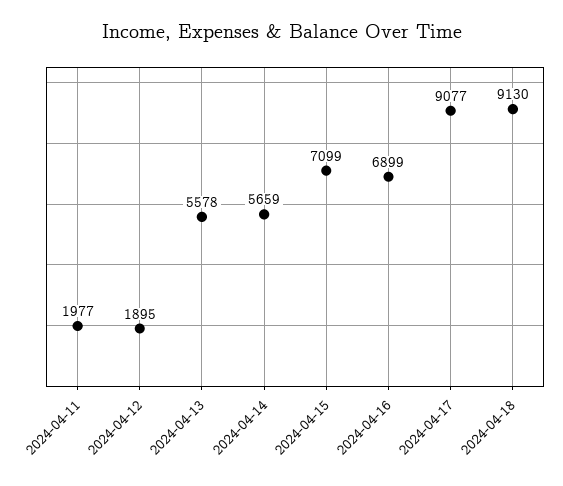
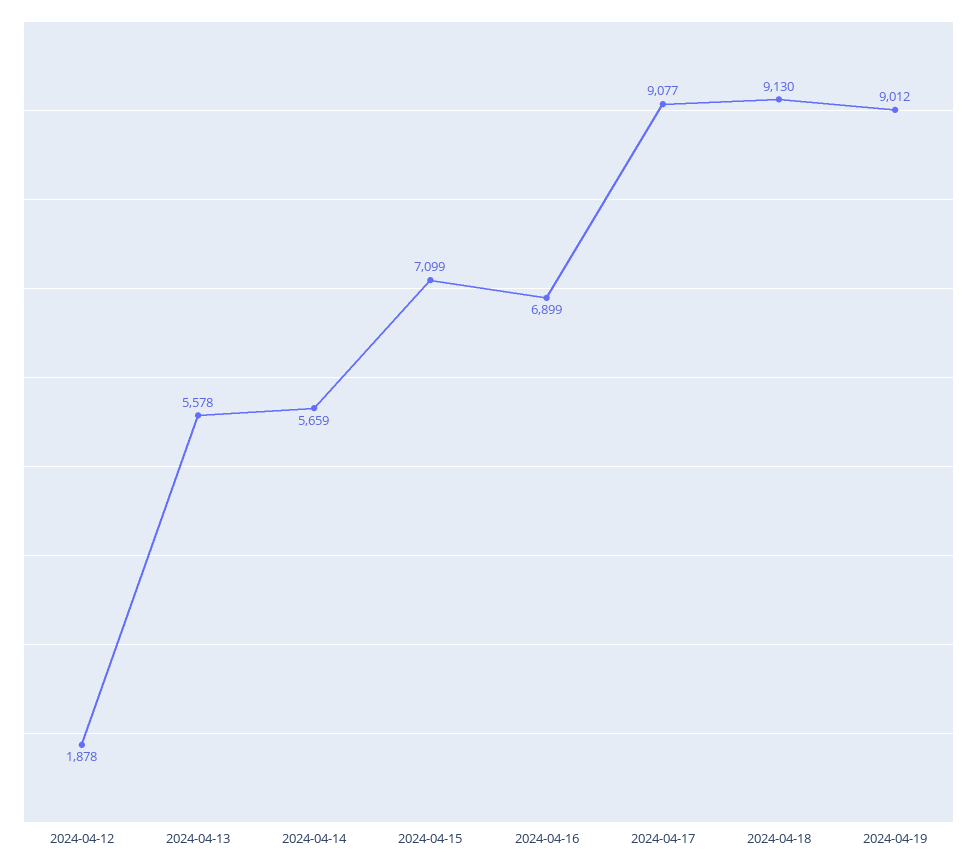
2024-04-11: 1977 -> none
2024-04-12: 1895 -> 1878
2024-04-19: none -> 9012

